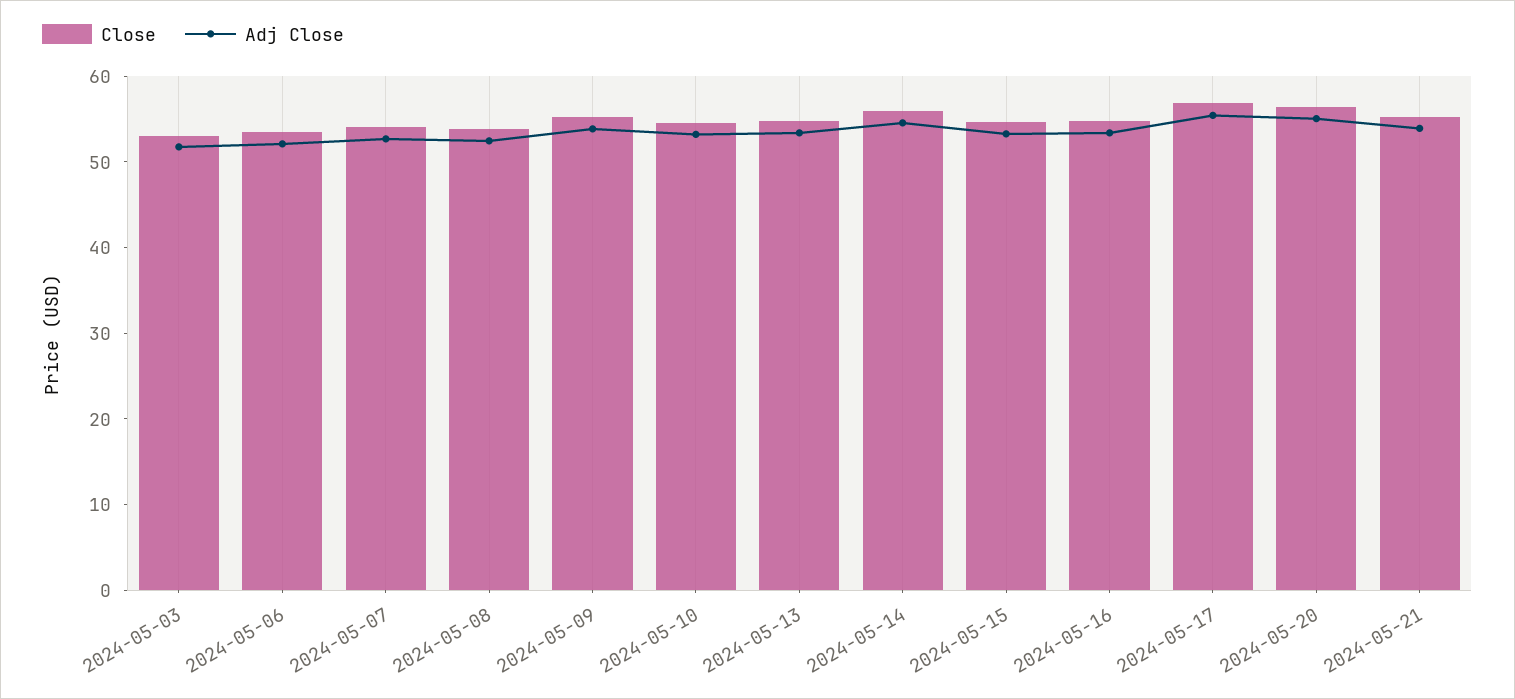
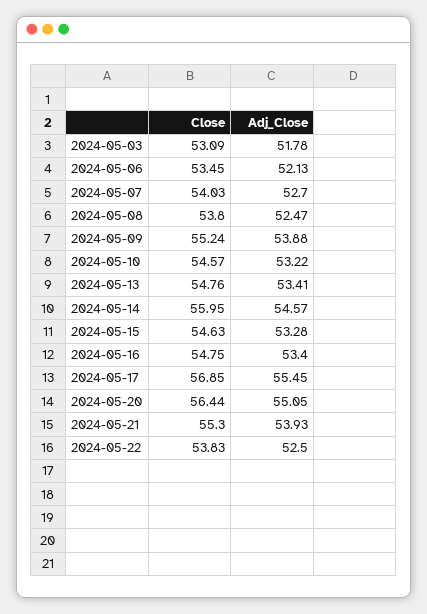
Close, 2024-05-22: none -> 53.83
Adj Close, 2024-05-22: none -> 52.5

